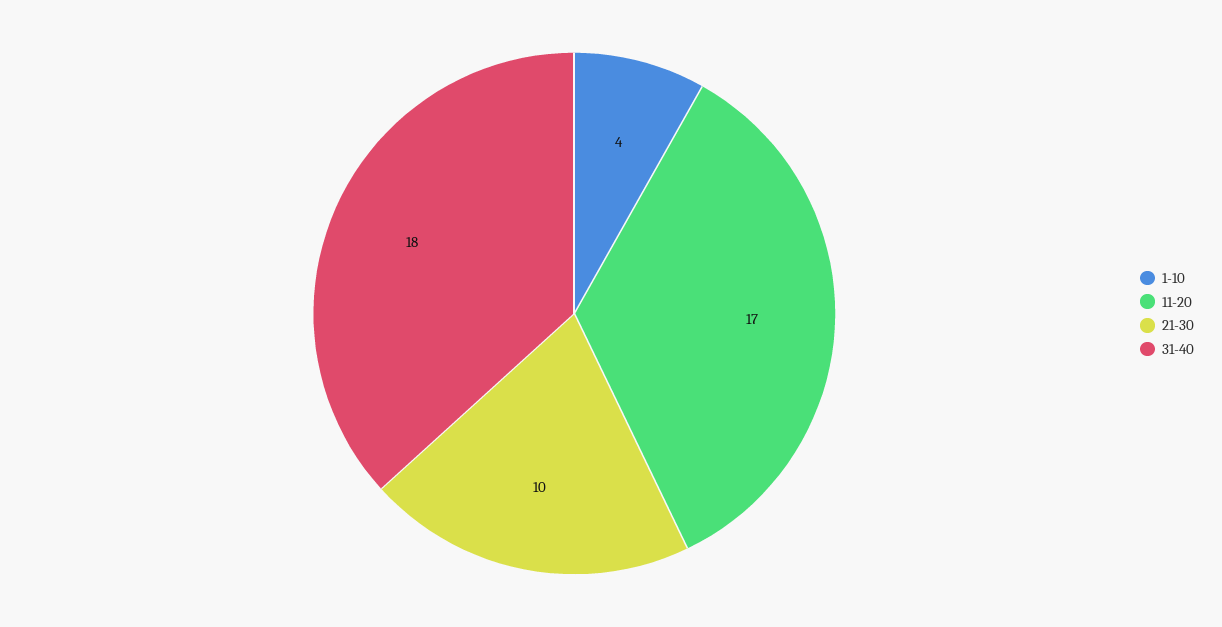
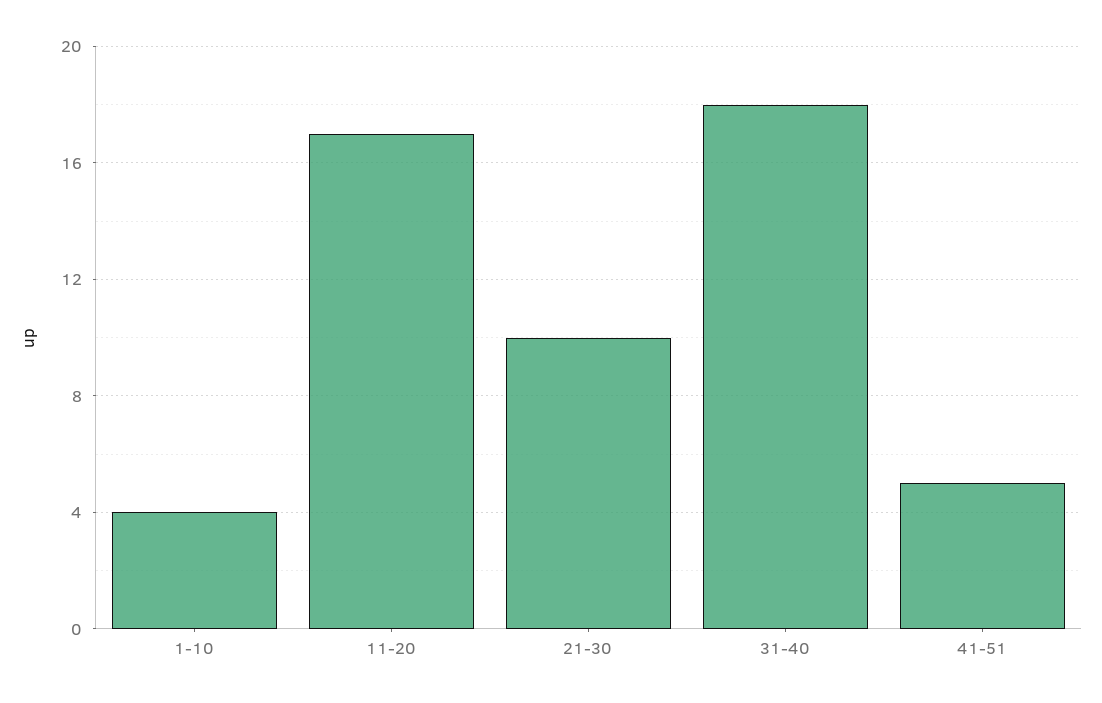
41-51: none -> 5

